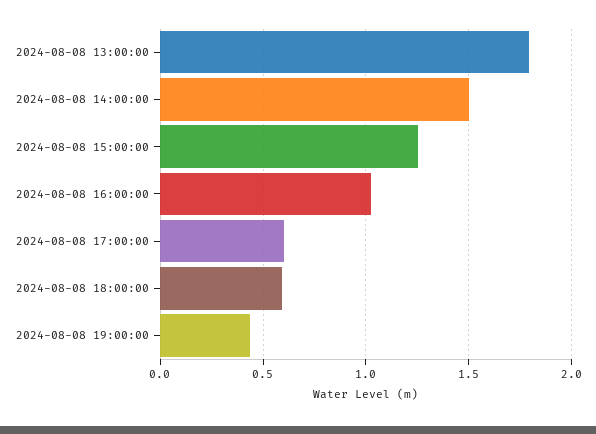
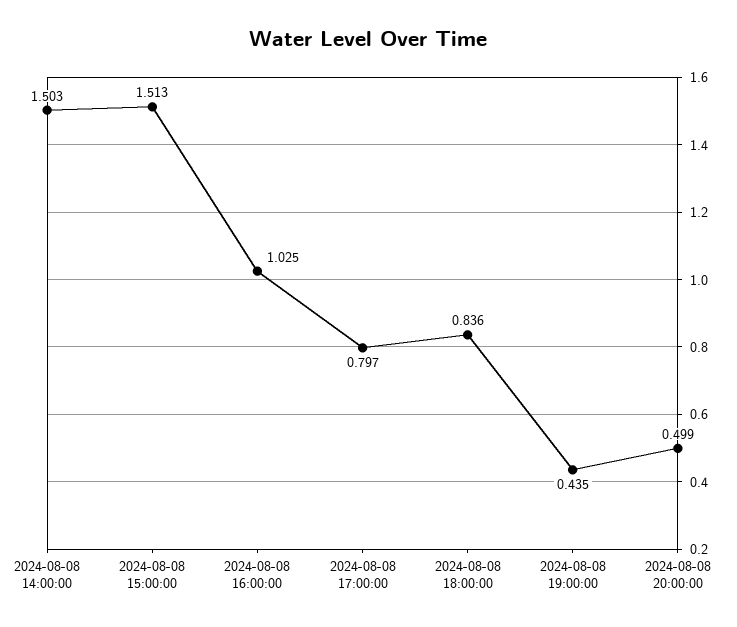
2024-08-08 13:00:00: 1.8 -> none
2024-08-08 15:00:00: 1.25 -> 1.513
2024-08-08 17:00:00: 0.6 -> 0.797
2024-08-08 18:00:00: 0.6 -> 0.836
2024-08-08 20:00:00: none -> 0.499

